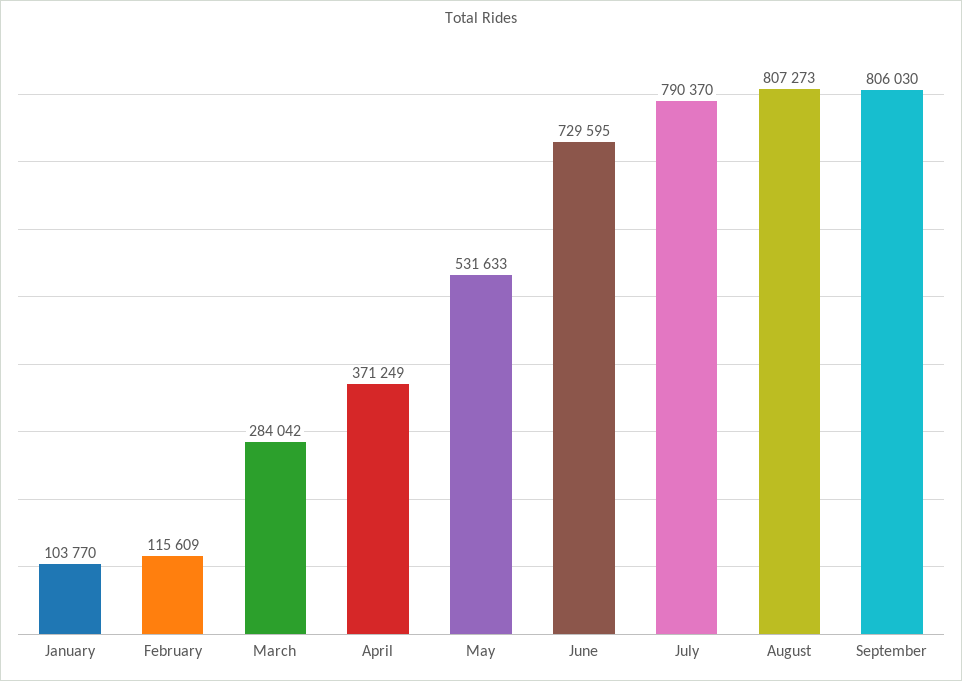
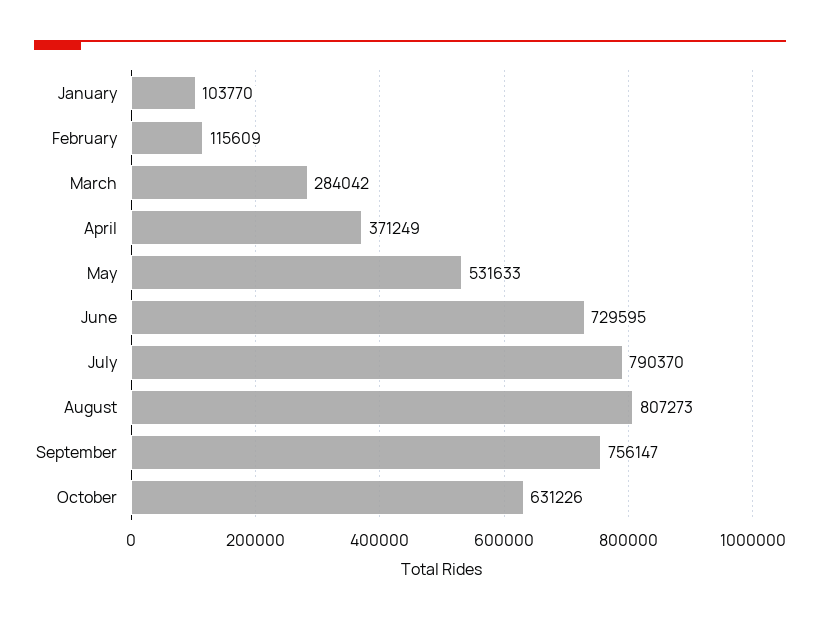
September: 806030 -> 756147
October: none -> 631226

